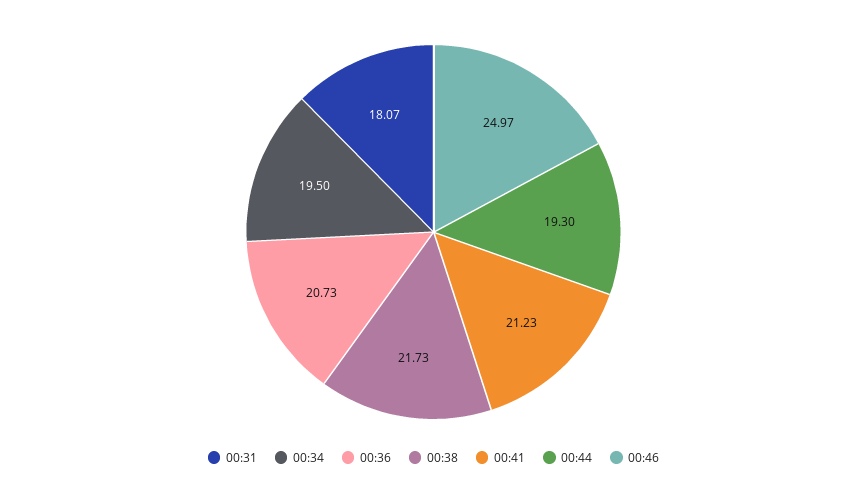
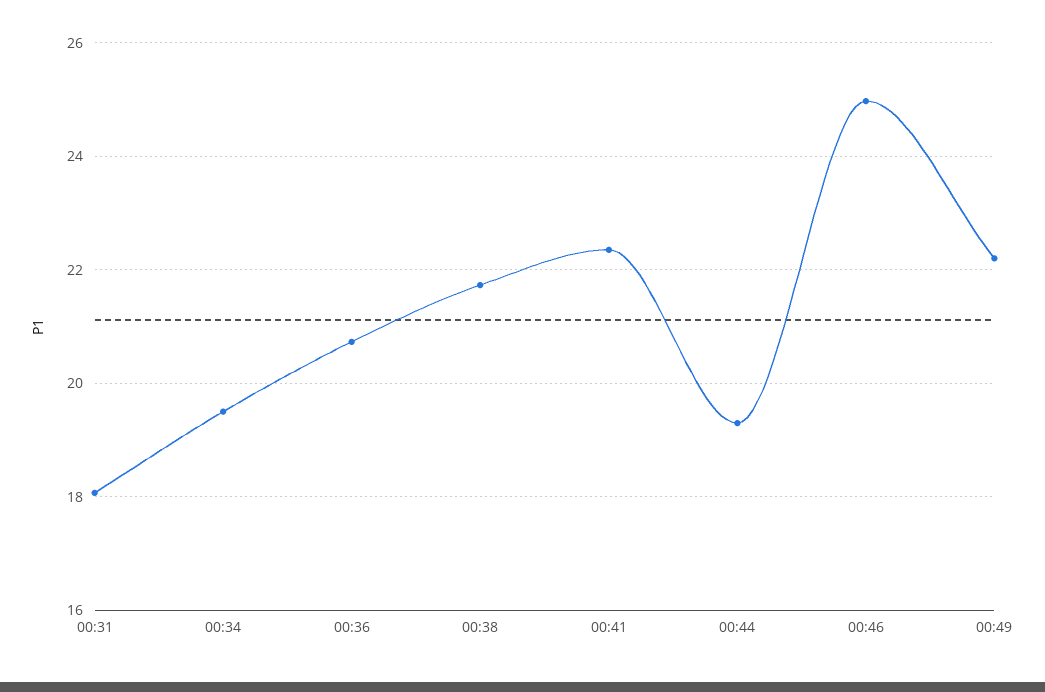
00:41: 21.23 -> 22.4
00:49: none -> 22.2

